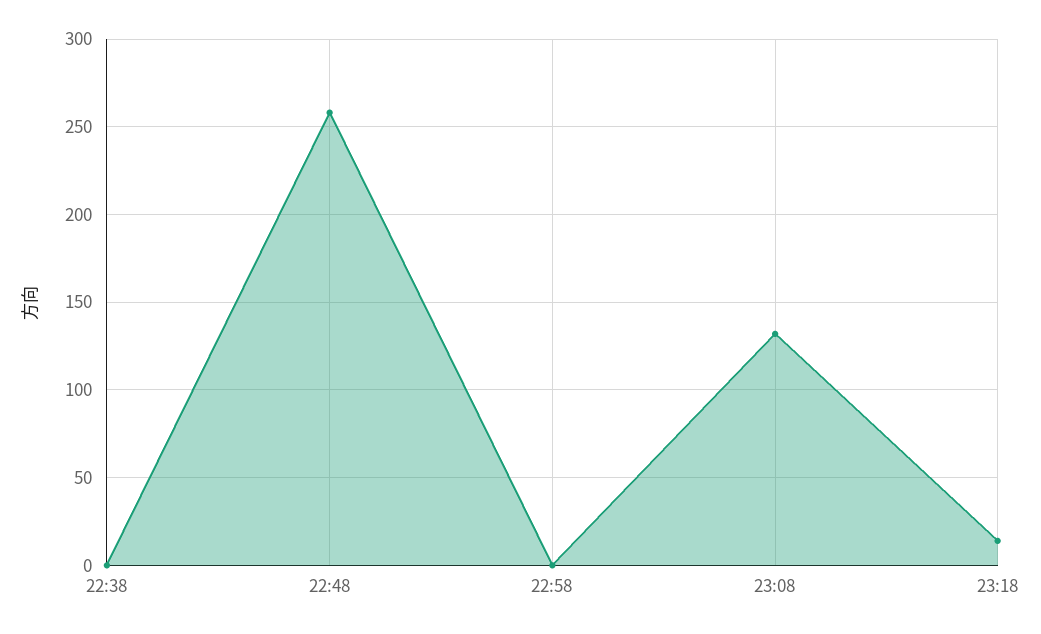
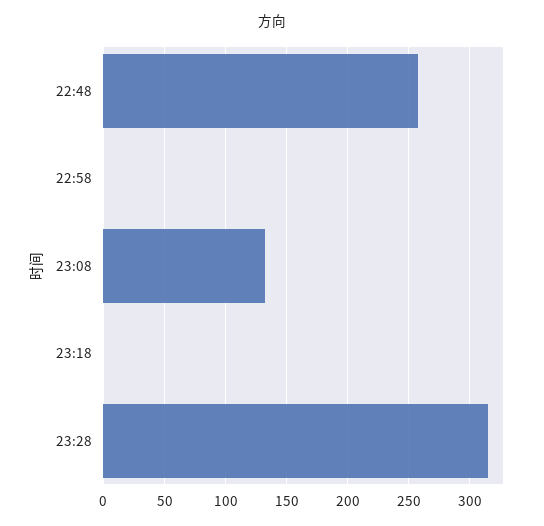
22:38: 0 -> none
23:18: 15 -> 0
23:28: none -> 315

